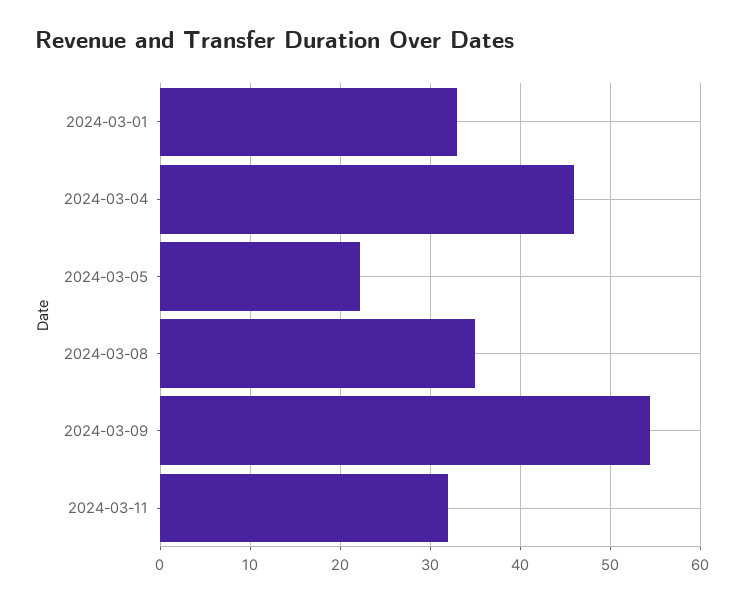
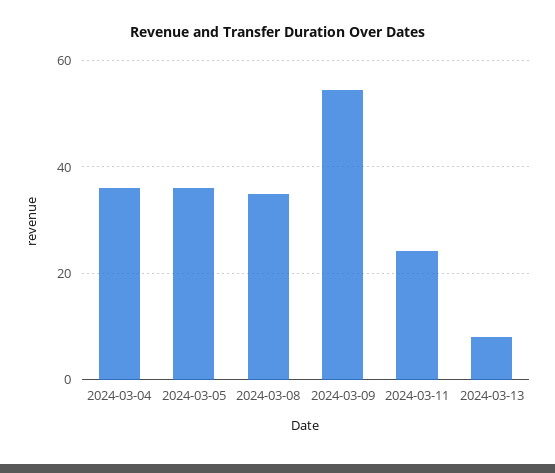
2024-03-01: 33 -> none
2024-03-04: 46 -> 36
2024-03-05: 22 -> 36
2024-03-11: 32 -> 24
2024-03-13: none -> 8

